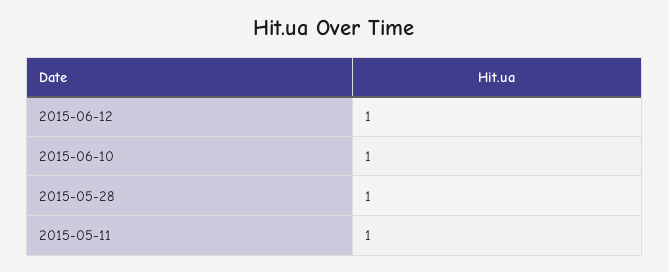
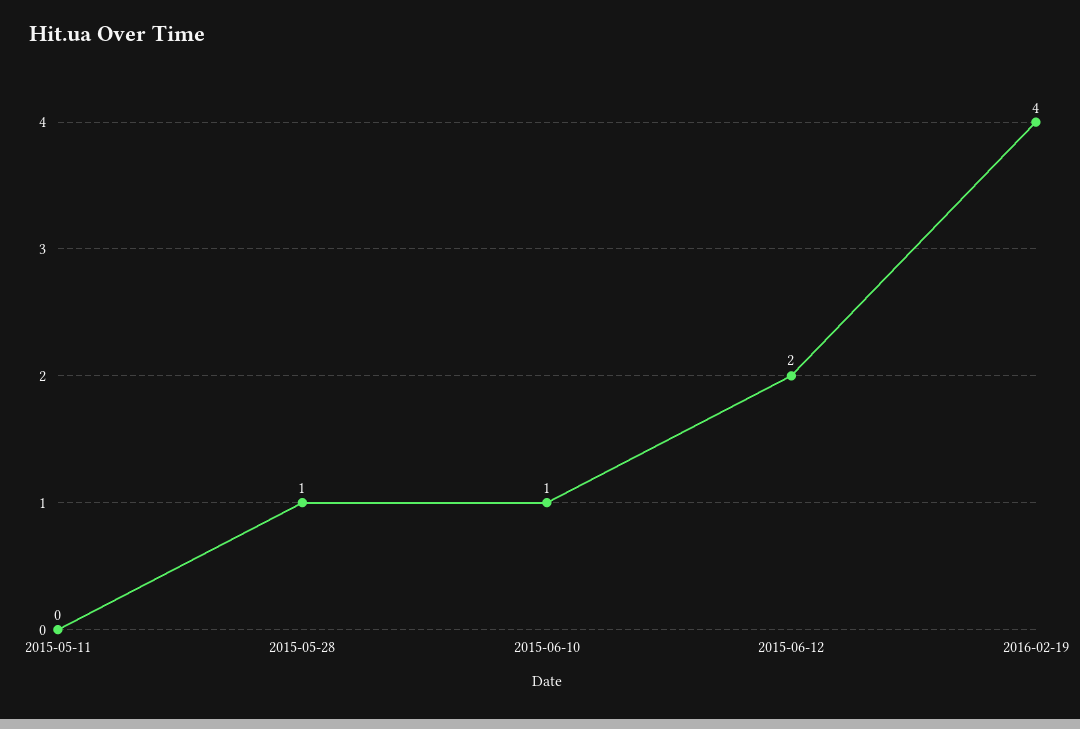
2015-06-12: 1 -> 2
2015-05-11: 1 -> 0
2016-02-19: none -> 4

